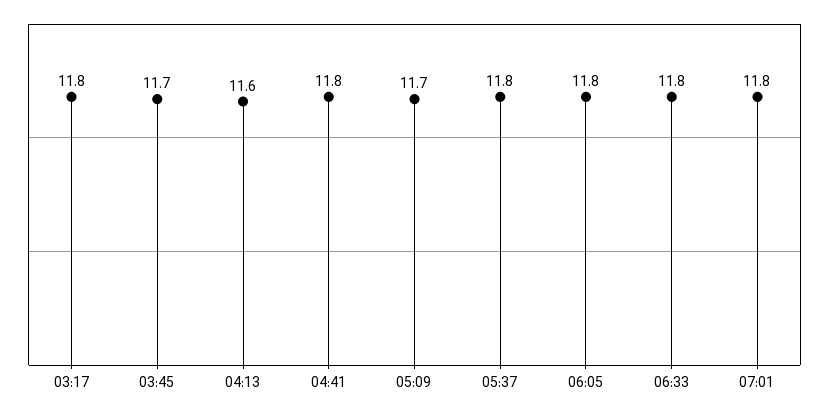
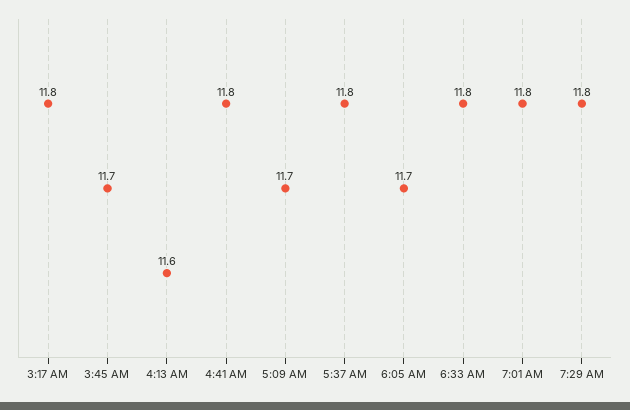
06:05: 11.8 -> 11.7
7:29 AM: none -> 11.8

